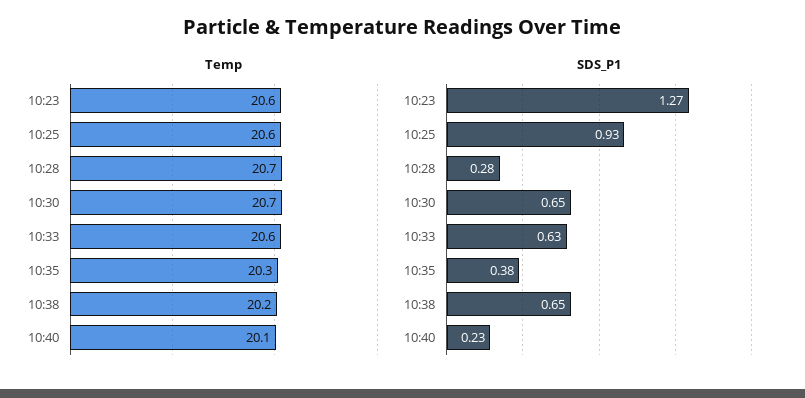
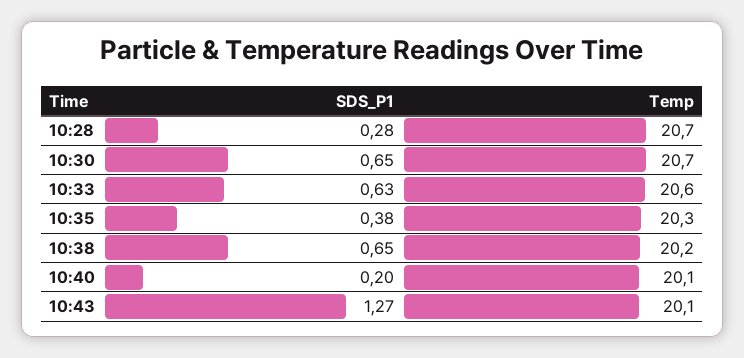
Temp, 10:23: 20.6 -> none
Temp, 10:25: 20.6 -> none
SDS_P1, 10:23: 1.27 -> none
SDS_P1, 10:25: 0.93 -> none
SDS_P1, 10:40: 0.23 -> 0.2
SDS_P1, 10:43: none -> 1.27
Temp, 10:43: none -> 20.1

